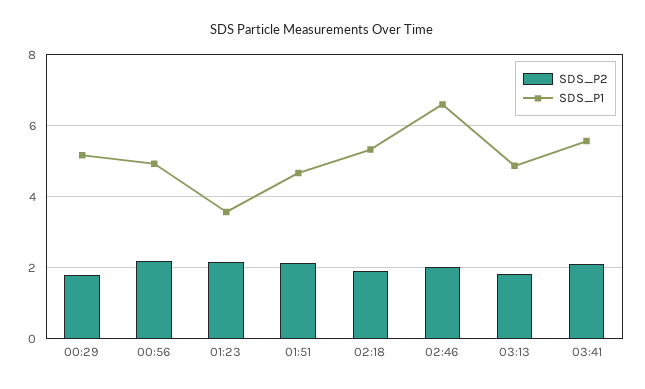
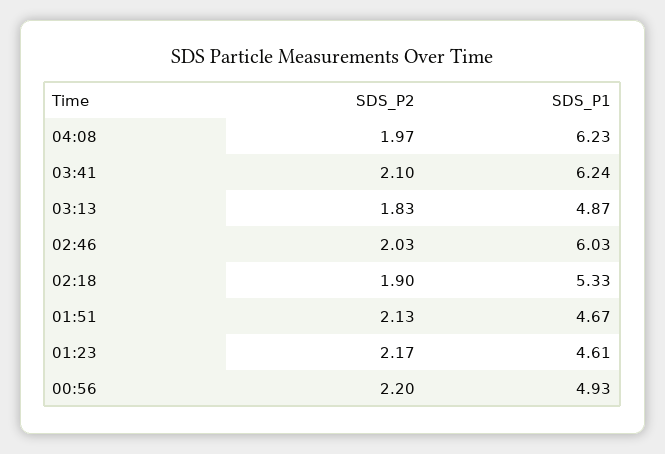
SDS_P2, 00:29: 1.8 -> none
SDS_P1, 00:29: 5.2 -> none
SDS_P1, 01:23: 3.6 -> 4.61
SDS_P1, 02:46: 6.6 -> 6.03
SDS_P1, 03:41: 5.6 -> 6.24
SDS_P2, 04:08: none -> 1.97
SDS_P1, 04:08: none -> 6.23

